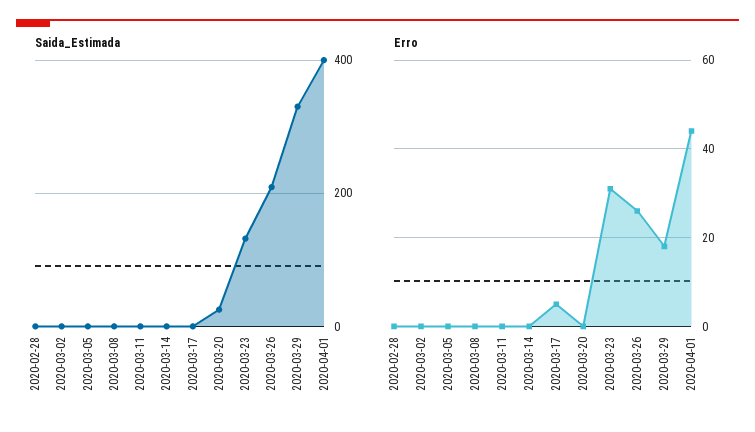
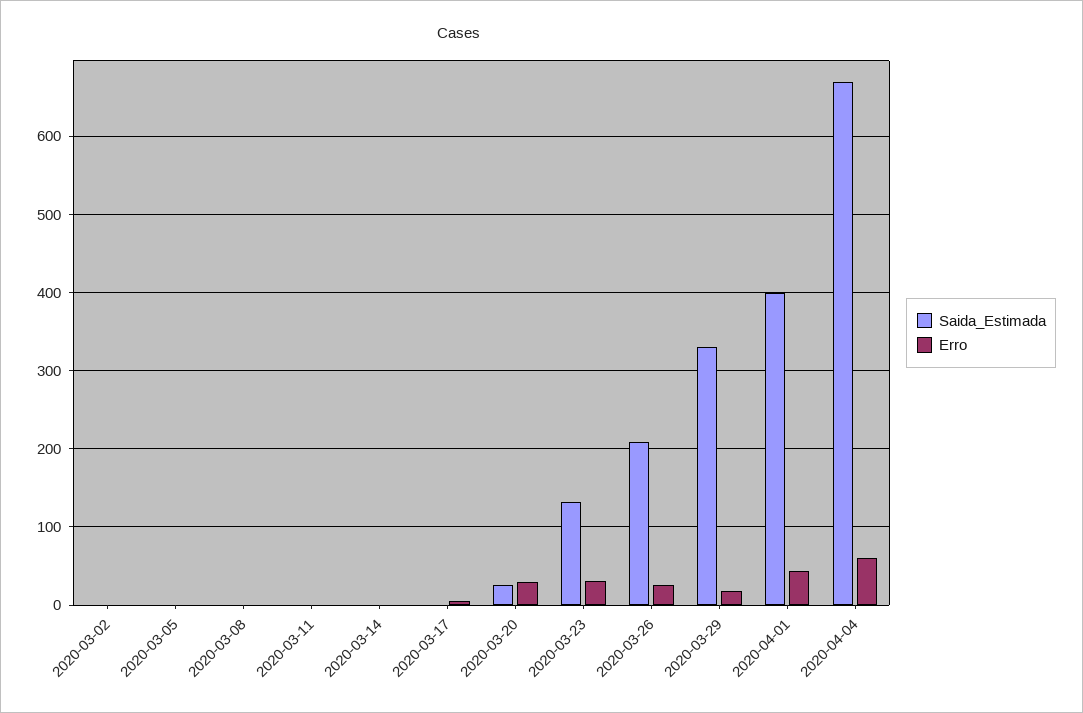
Saida_Estimada, 2020-02-28: 0 -> none
Erro, 2020-02-28: 0 -> none
Erro, 2020-03-20: 0 -> 30
Saida_Estimada, 2020-04-04: none -> 670
Erro, 2020-04-04: none -> 60

